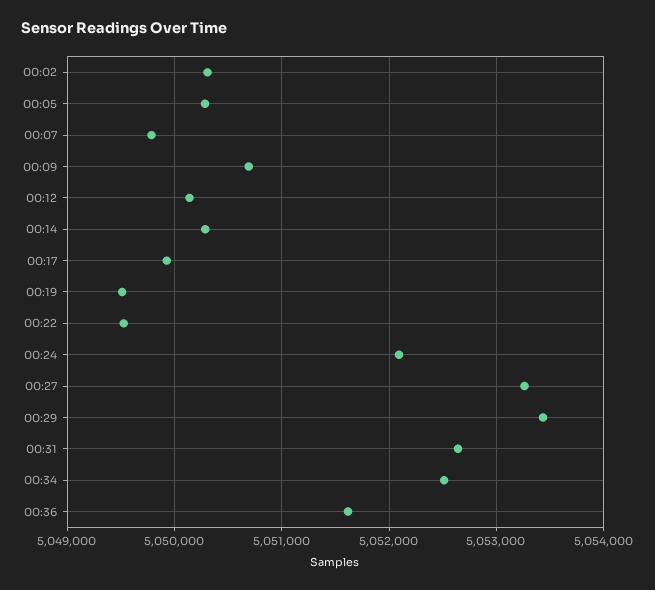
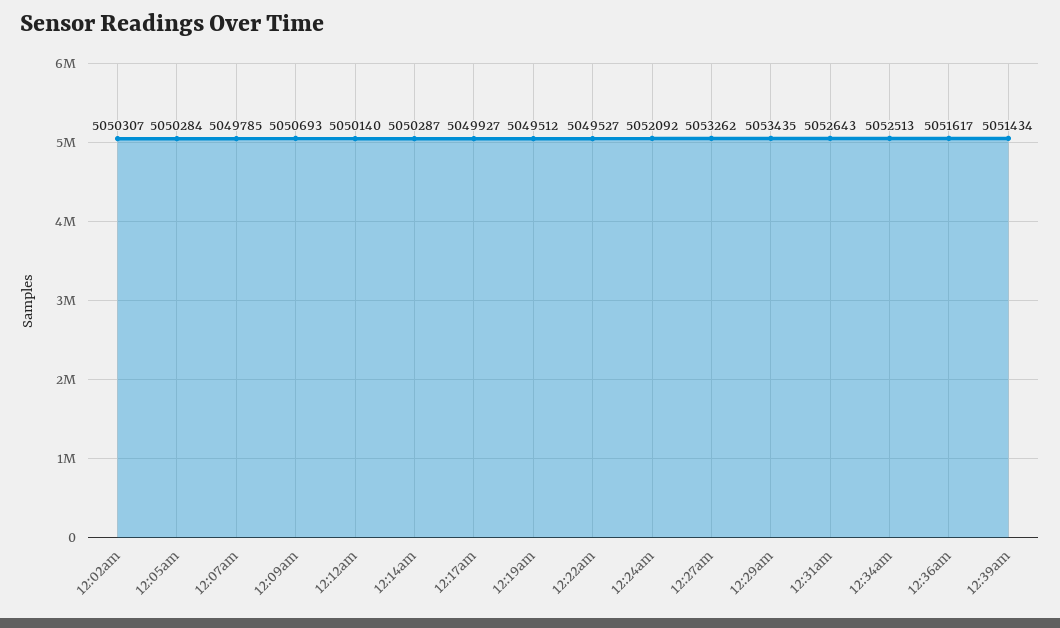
12:39am: none -> 5051434

